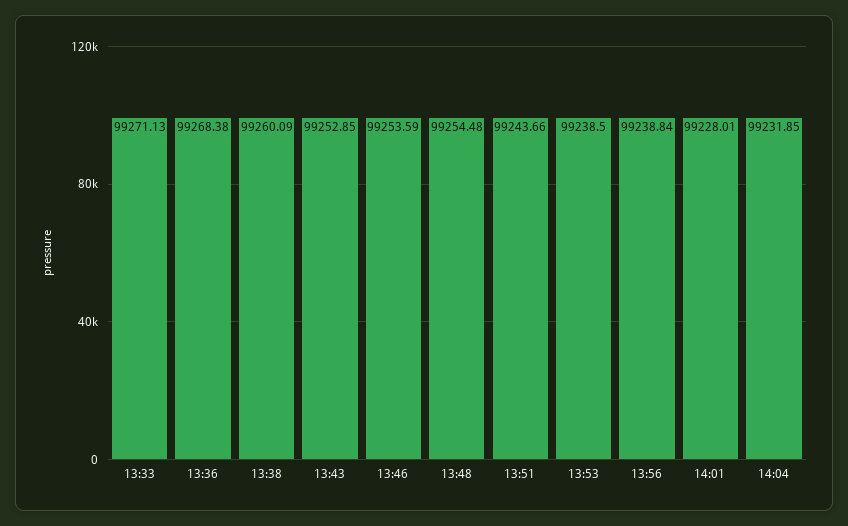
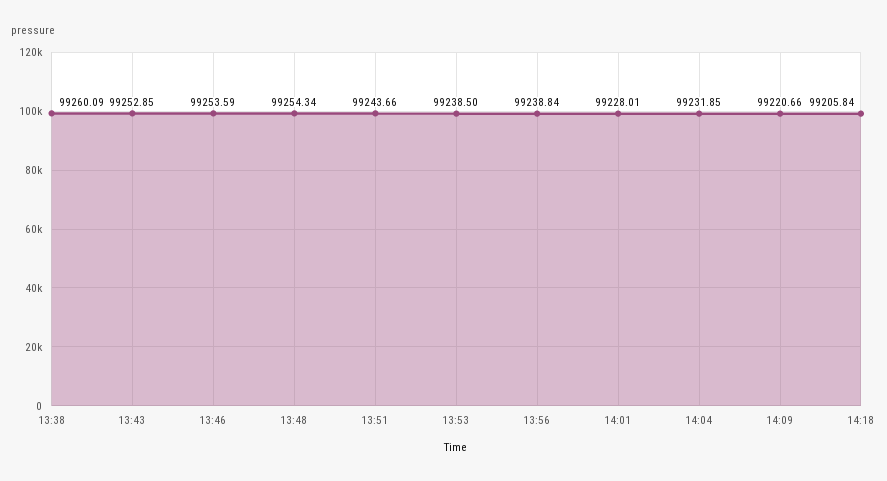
13:33: 99271.13 -> none
13:36: 99268.38 -> none
13:48: 99254.48 -> 99254.34
14:09: none -> 99220.66
14:18: none -> 99205.84

